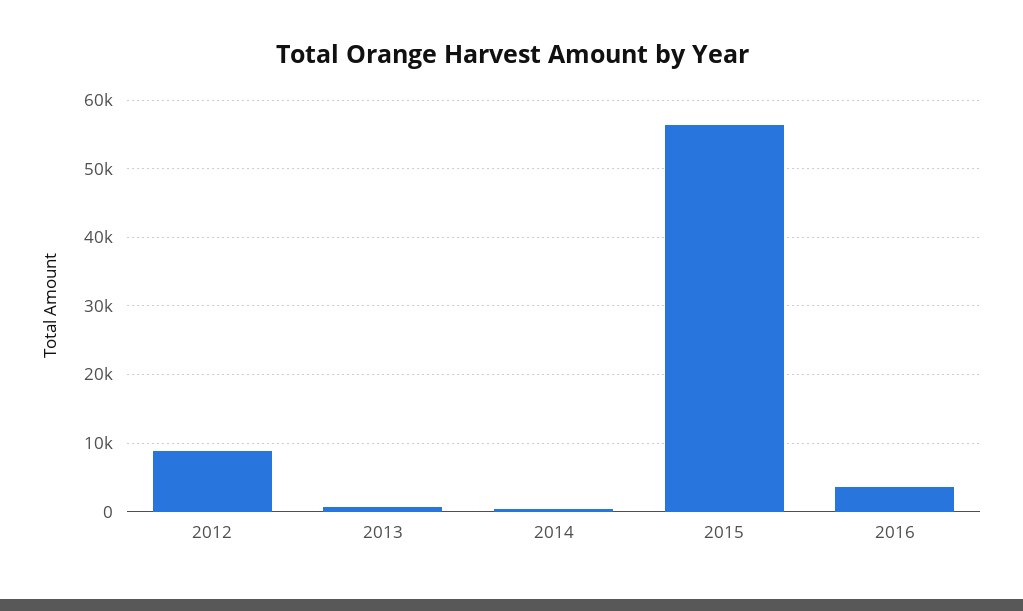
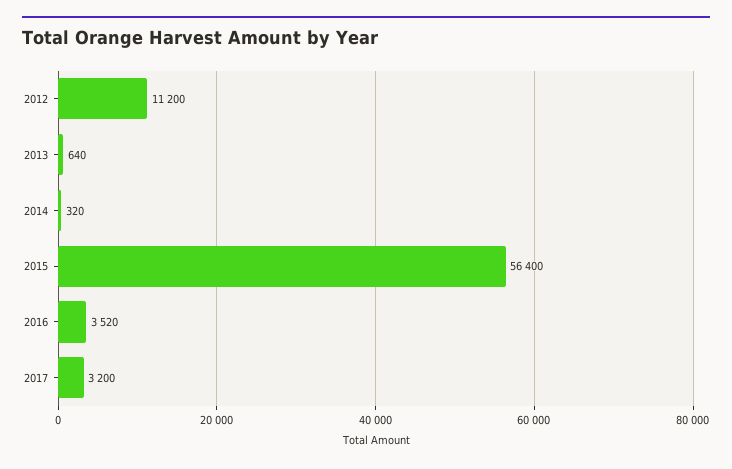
2012: 9000 -> 11200
2017: none -> 3200

